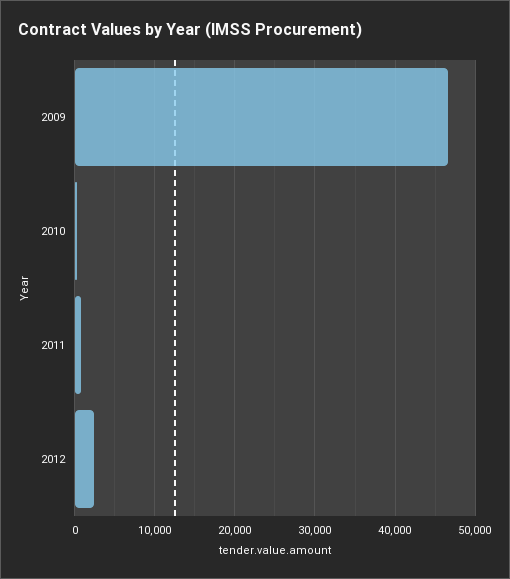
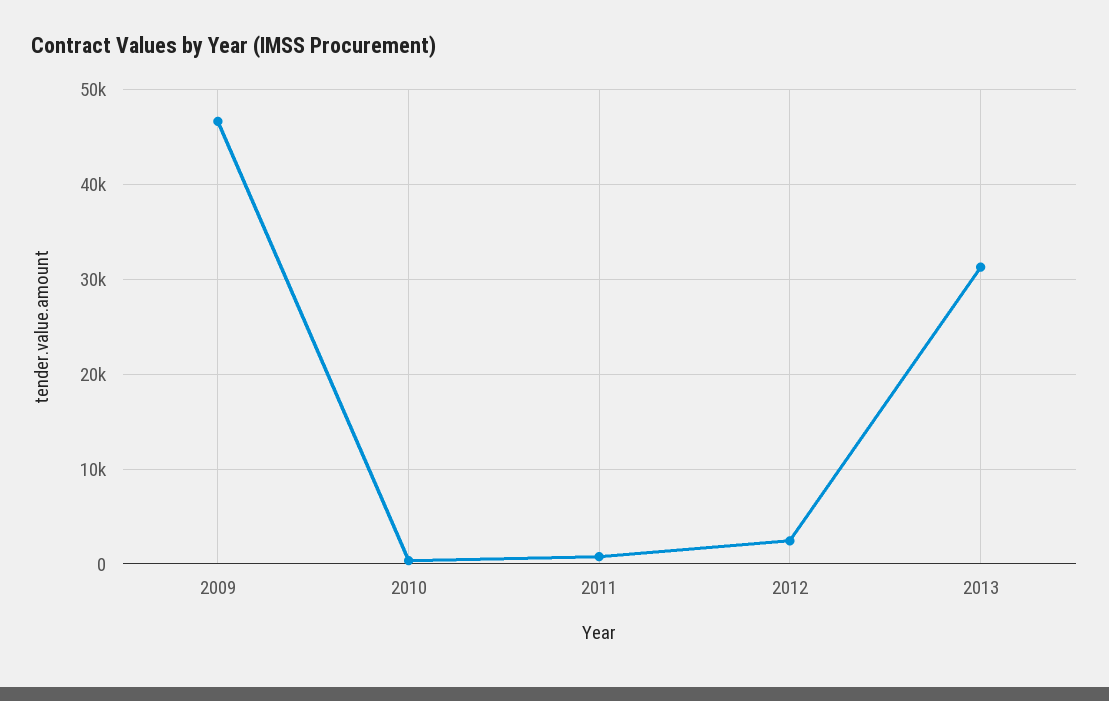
2013: none -> 31000

